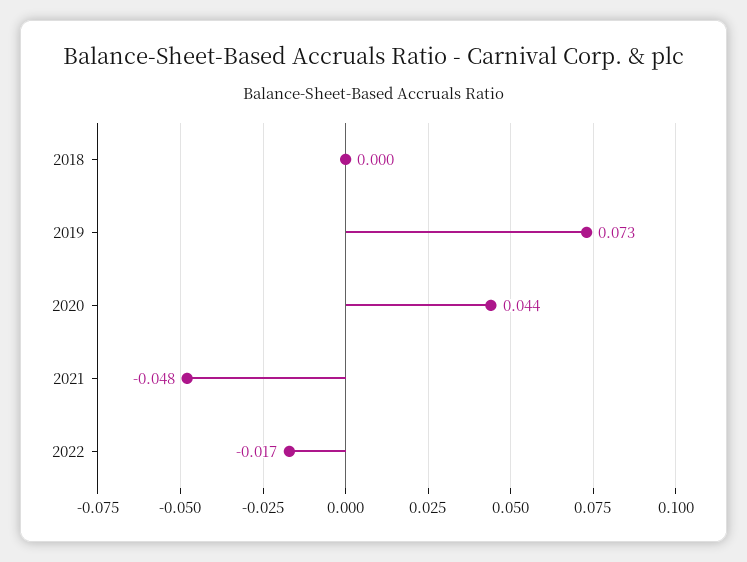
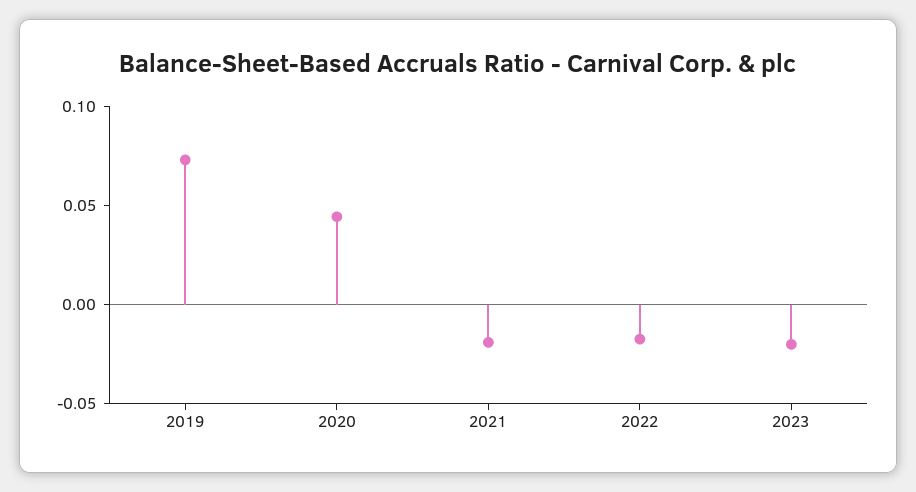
2018: 0 -> none
2021: -0.048 -> -0.02
2023: none -> -0.02

